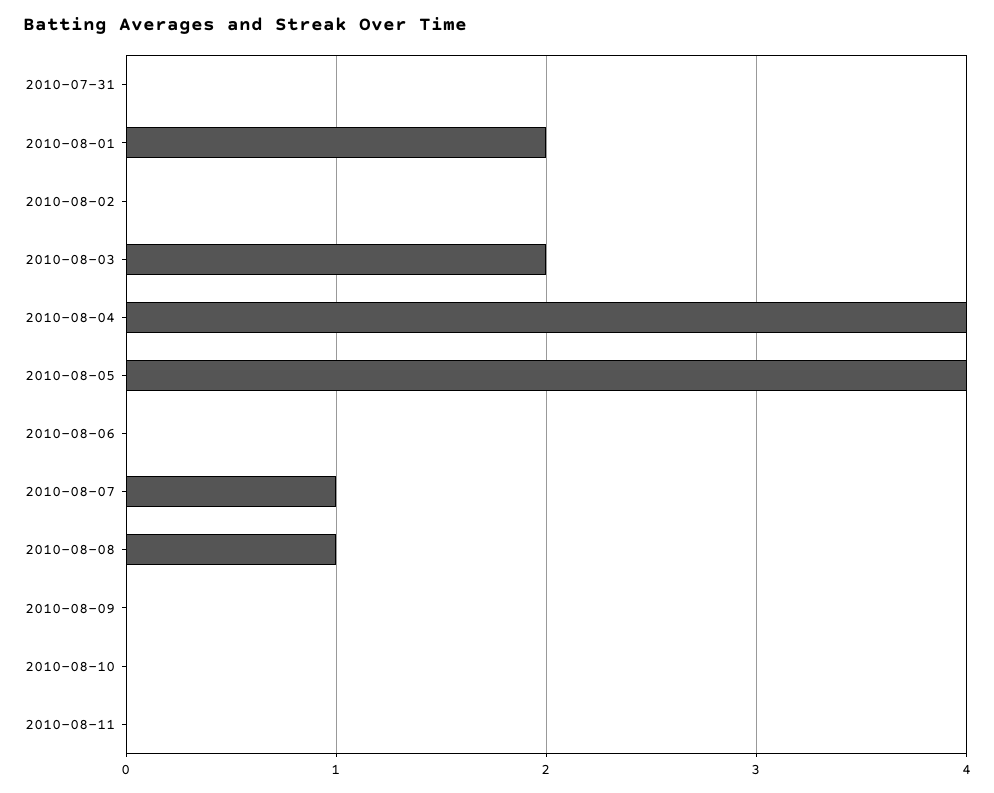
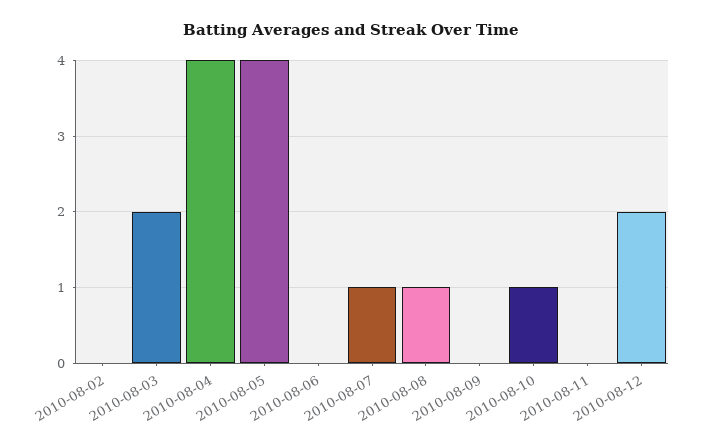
2010-07-31: 0 -> none
2010-08-01: 2 -> none
2010-08-10: 0 -> 1
2010-08-12: none -> 2

